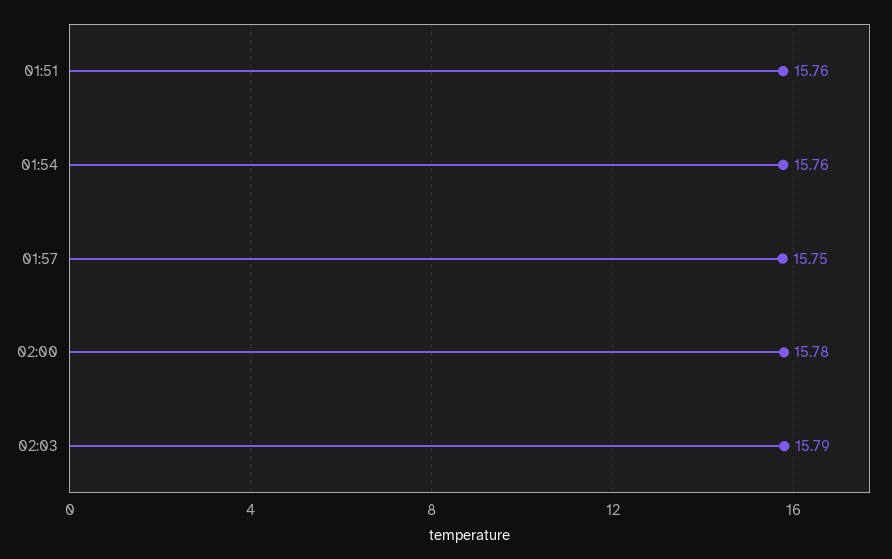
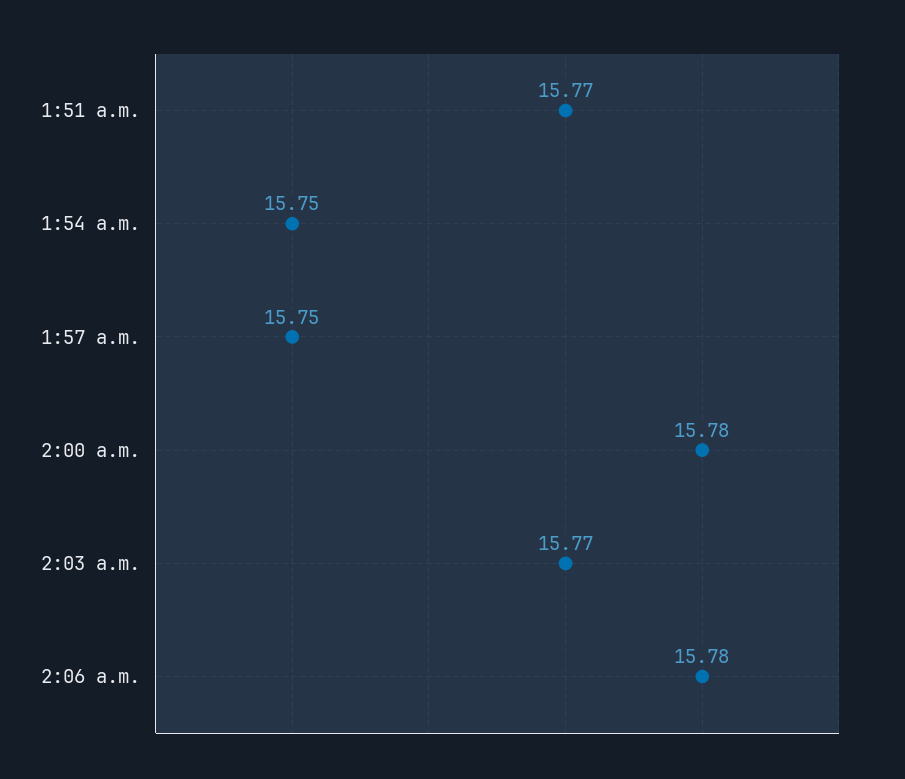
01:51: 15.76 -> 15.77
01:54: 15.76 -> 15.75
02:03: 15.79 -> 15.77
2:06 a.m.: none -> 15.78

